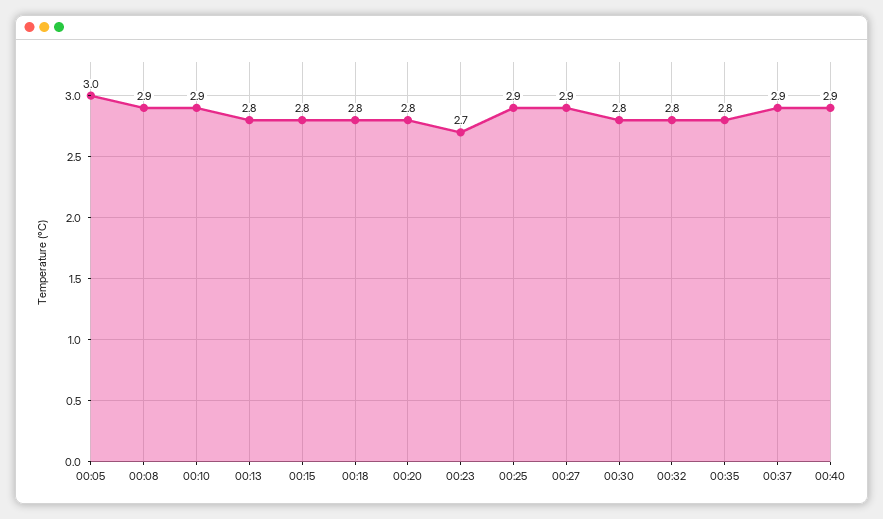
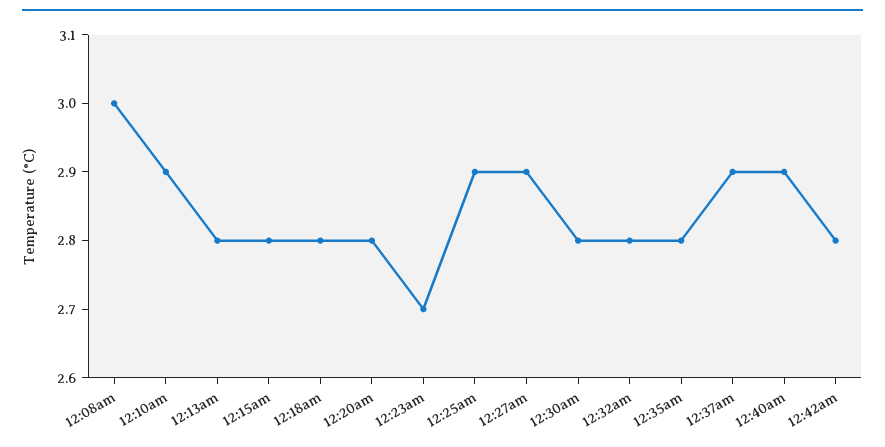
00:05: 3 -> none
00:08: 2.9 -> 3
12:42am: none -> 2.8

